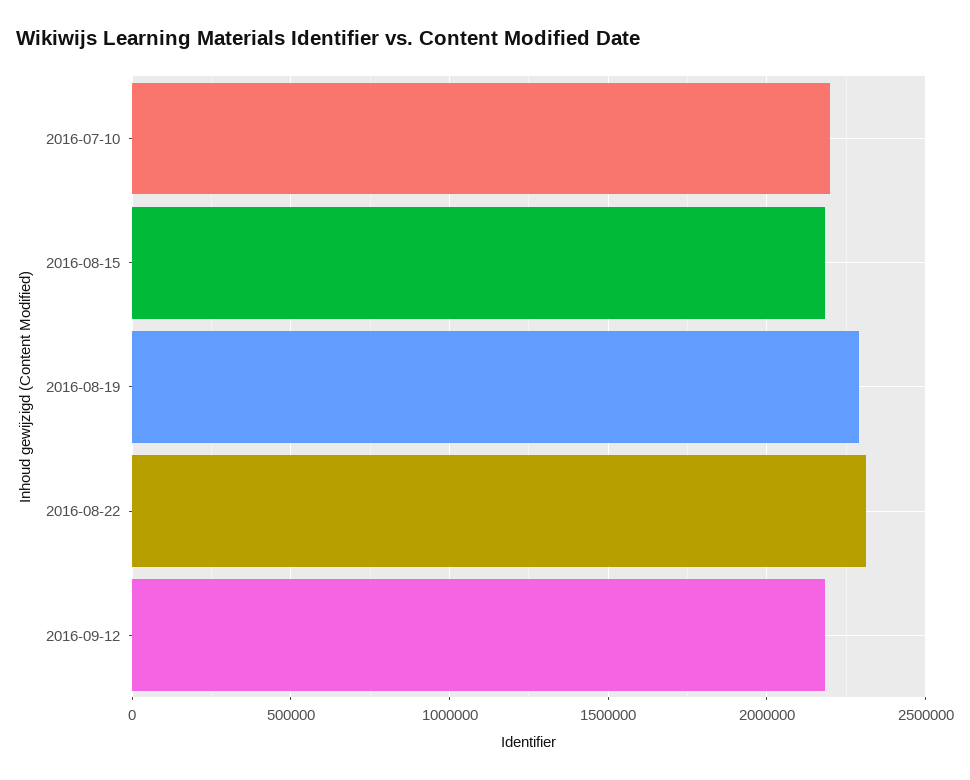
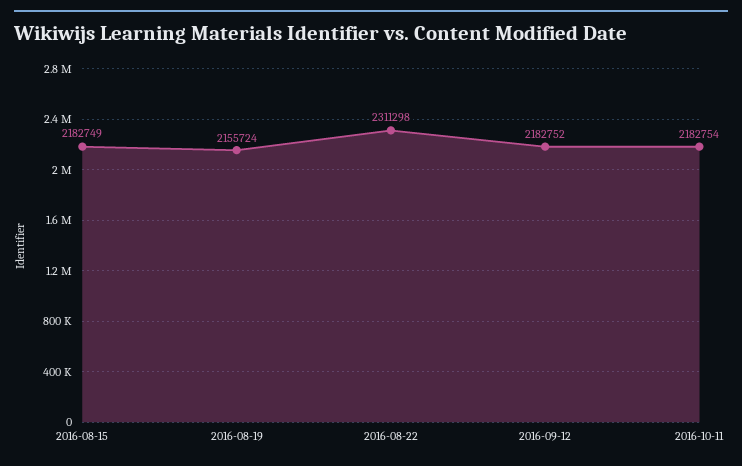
2016-07-10: 2200000 -> none
2016-08-19: 2300000 -> 2155724
2016-10-11: none -> 2182754

